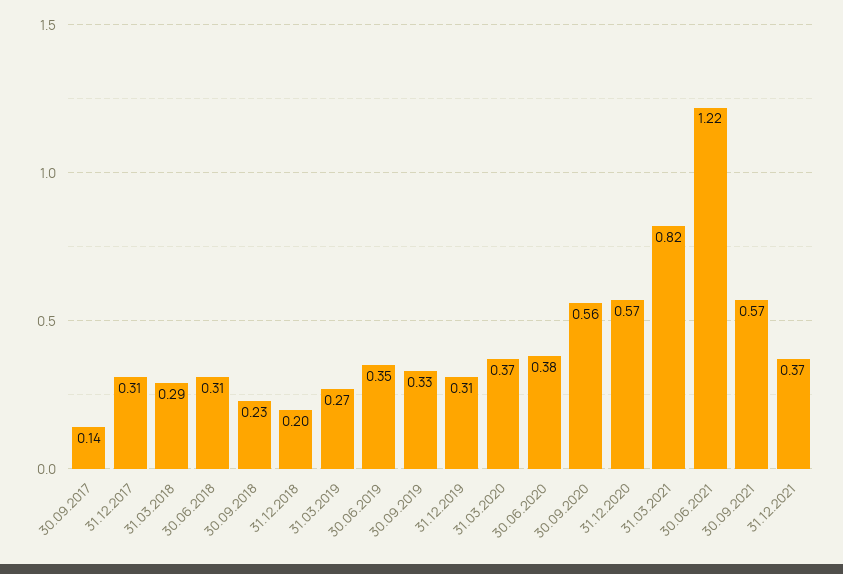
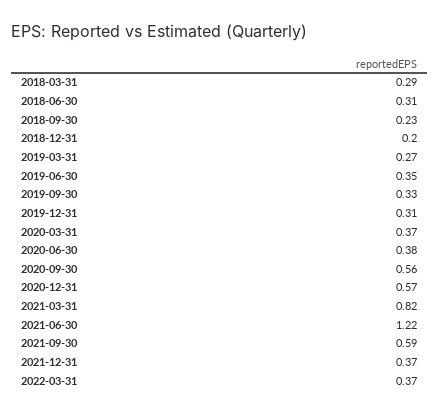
30.09.2017: 0.14 -> none
31.12.2017: 0.31 -> none
30.09.2021: 0.57 -> 0.59
2022-03-31: none -> 0.37

